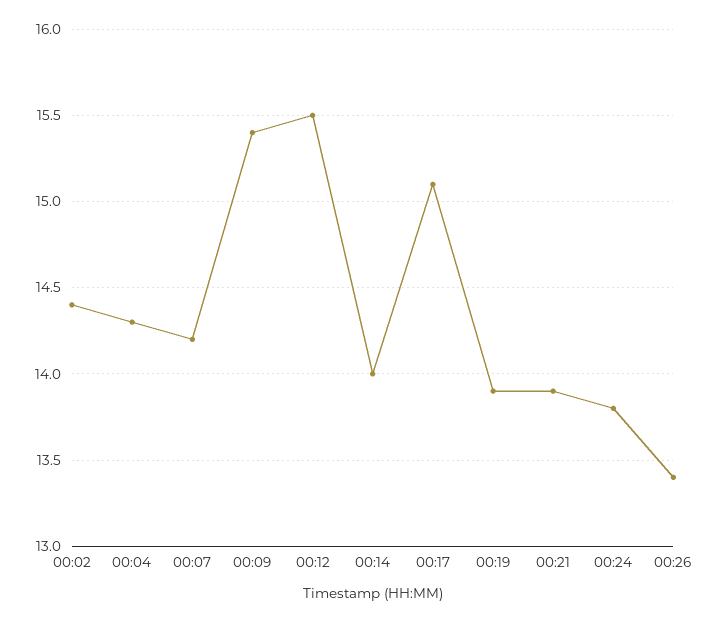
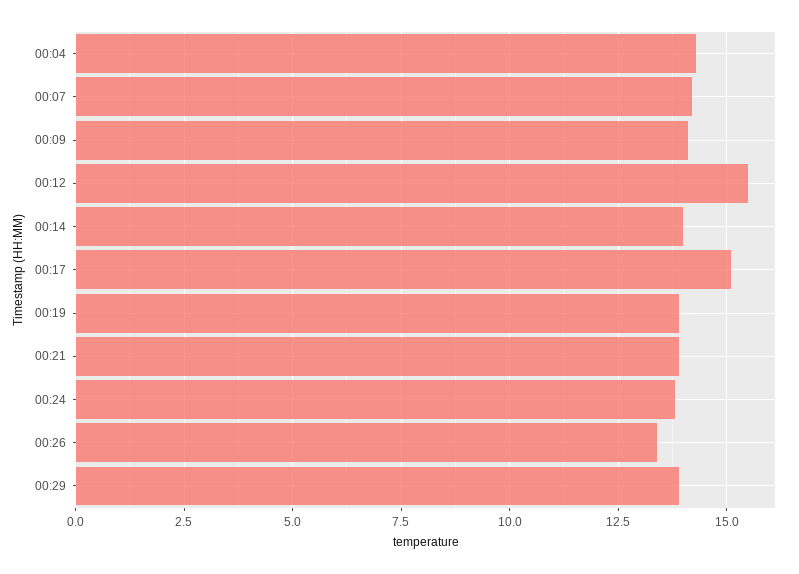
00:02: 14.4 -> none
00:09: 15.4 -> 14
00:29: none -> 14

